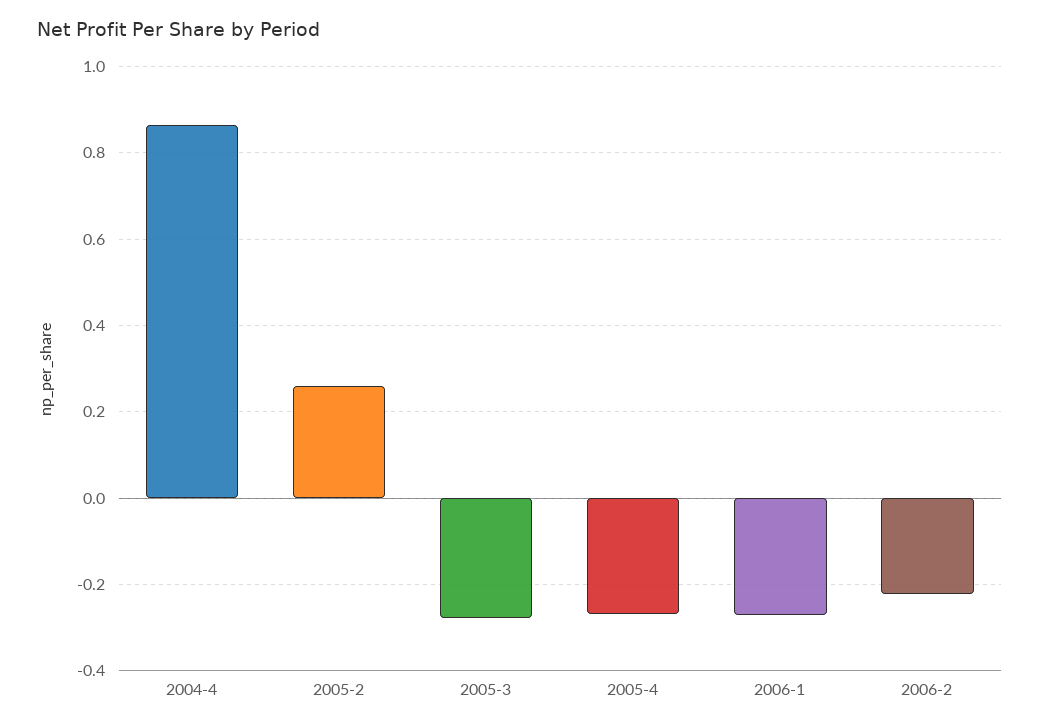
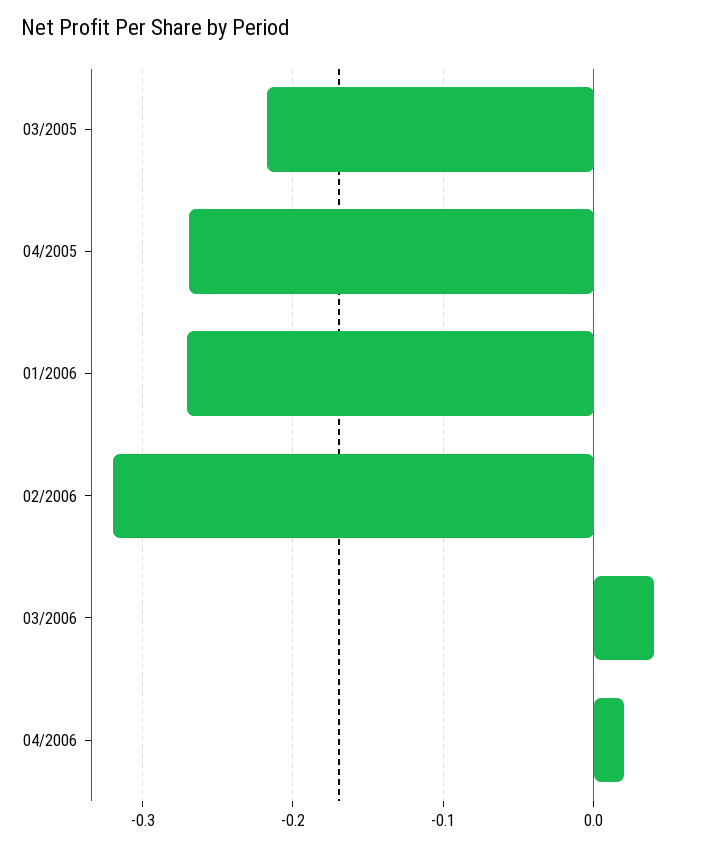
2004-4: 0.86 -> none
2005-2: 0.26 -> none
2005-3: -0.28 -> -0.22
2006-2: -0.22 -> -0.32
03/2006: none -> 0.04
04/2006: none -> 0.02

